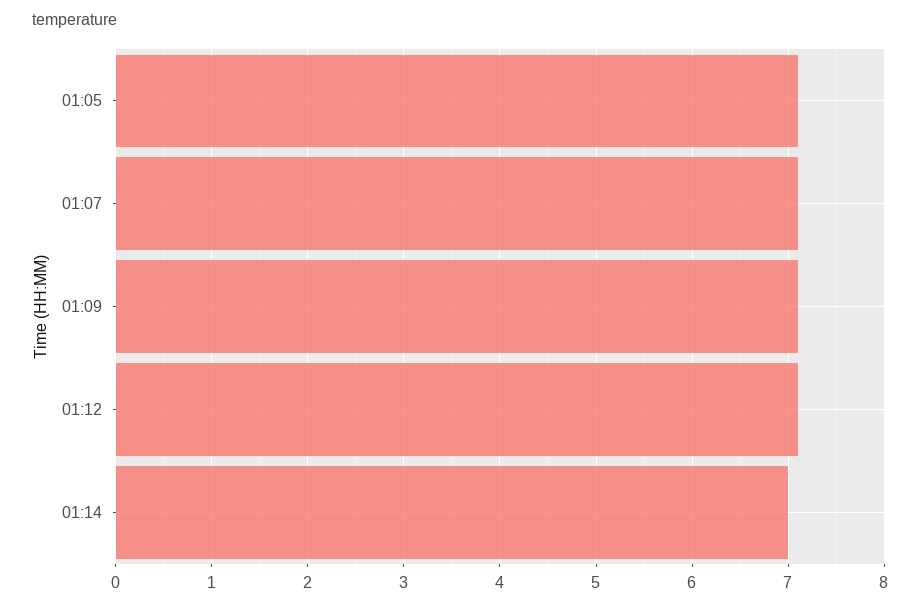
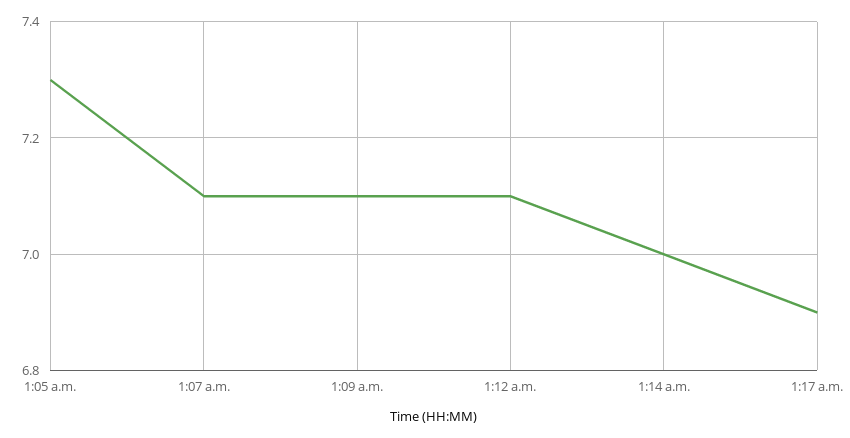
01:05: 7.1 -> 7.3
1:17 a.m.: none -> 6.9

